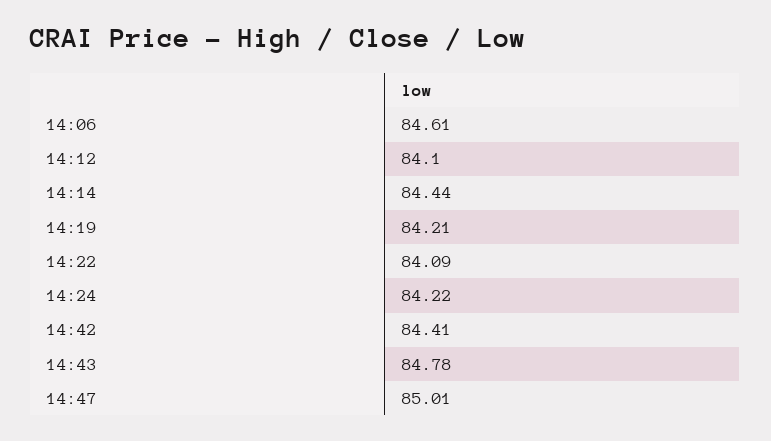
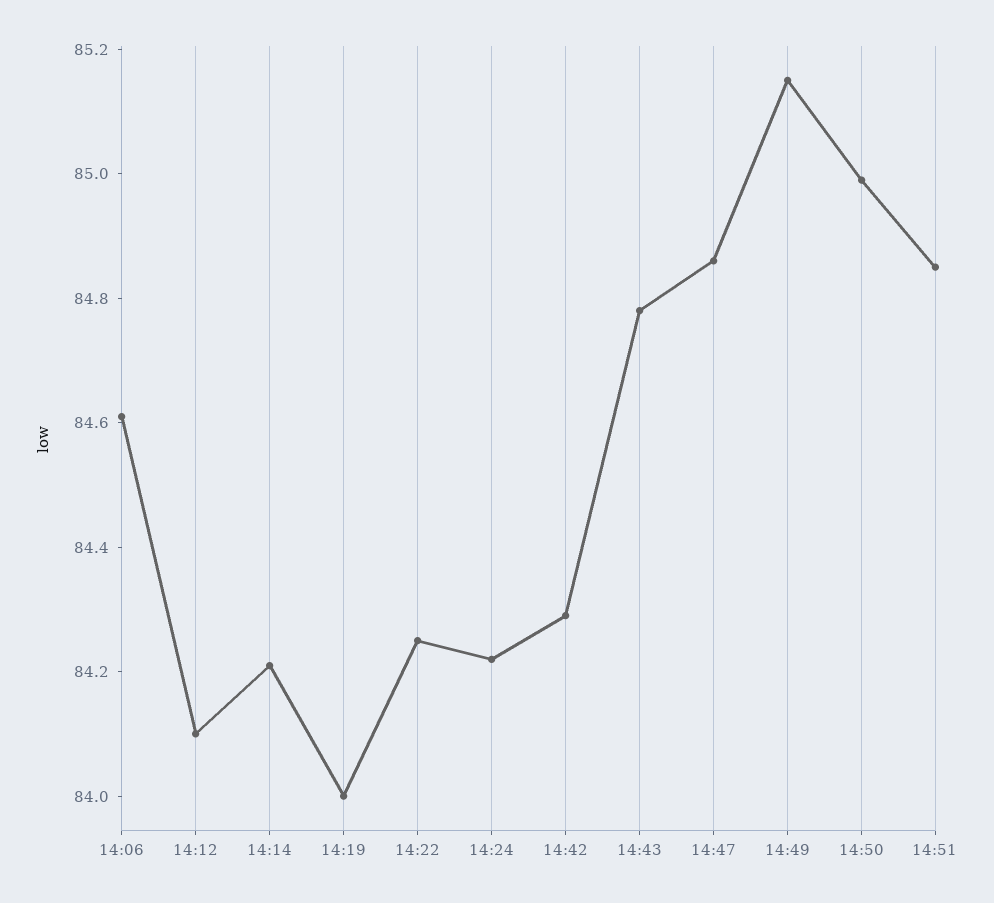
14:14: 84.44 -> 84.2
14:19: 84.21 -> 84
14:22: 84.09 -> 84.25
14:42: 84.41 -> 84.3
14:47: 85.01 -> 84.85
14:49: none -> 85.15
14:50: none -> 85
14:51: none -> 84.85

